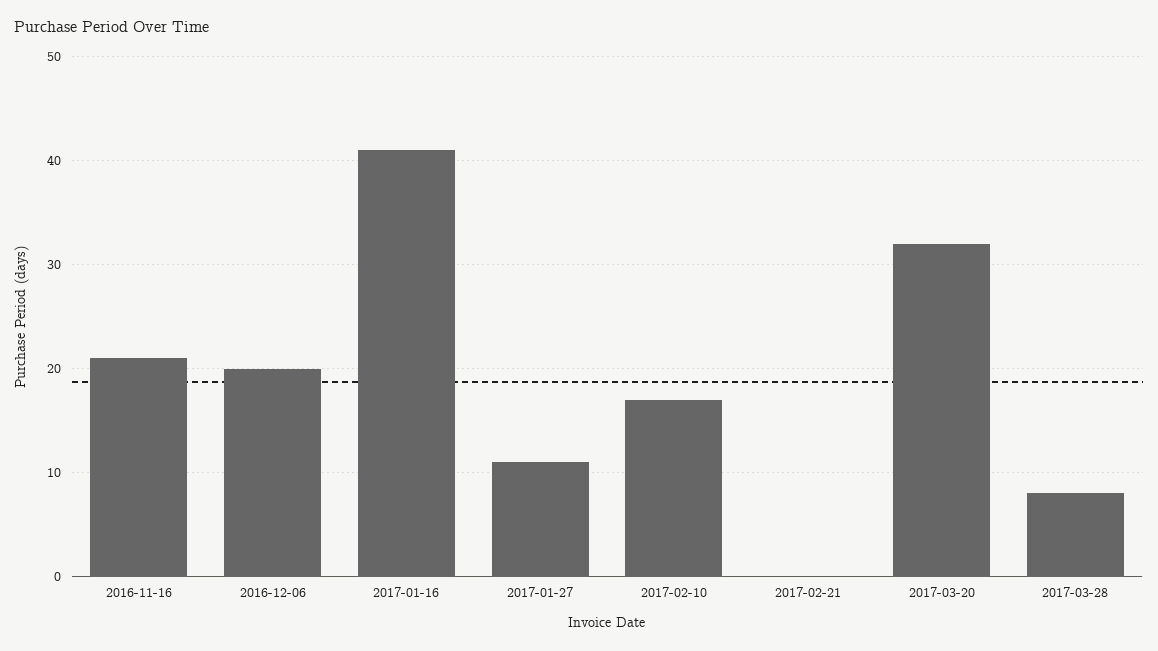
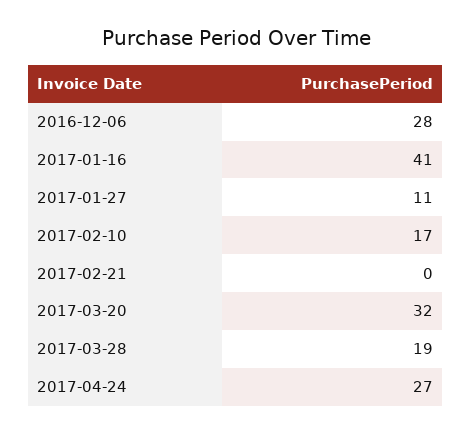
2016-11-16: 21 -> none
2016-12-06: 20 -> 28
2017-03-28: 8 -> 19
2017-04-24: none -> 27

